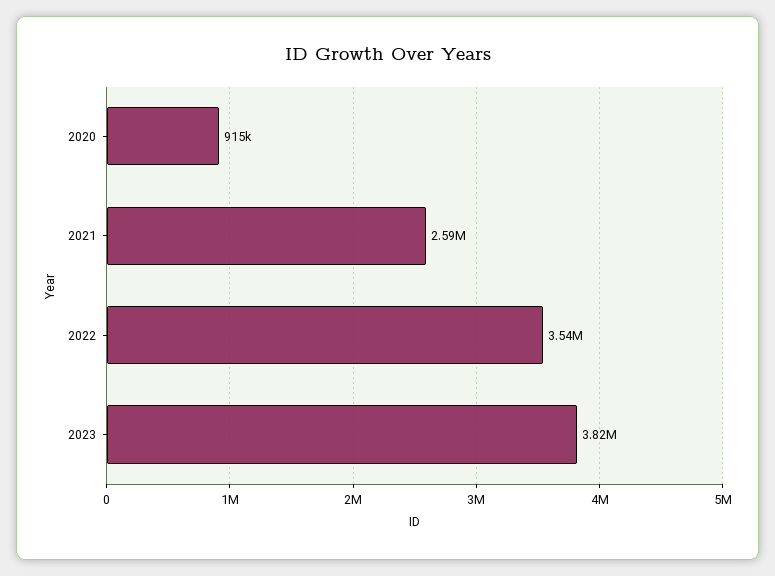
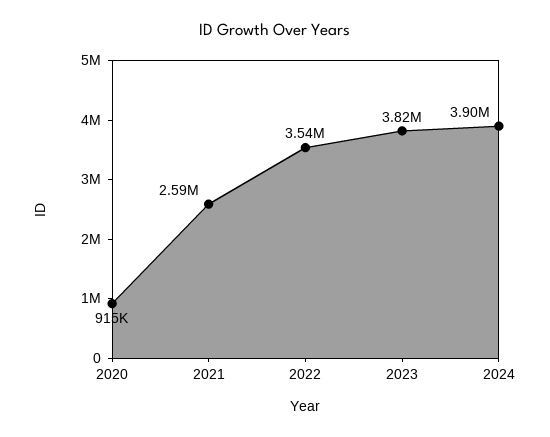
2024: none -> 3900000

